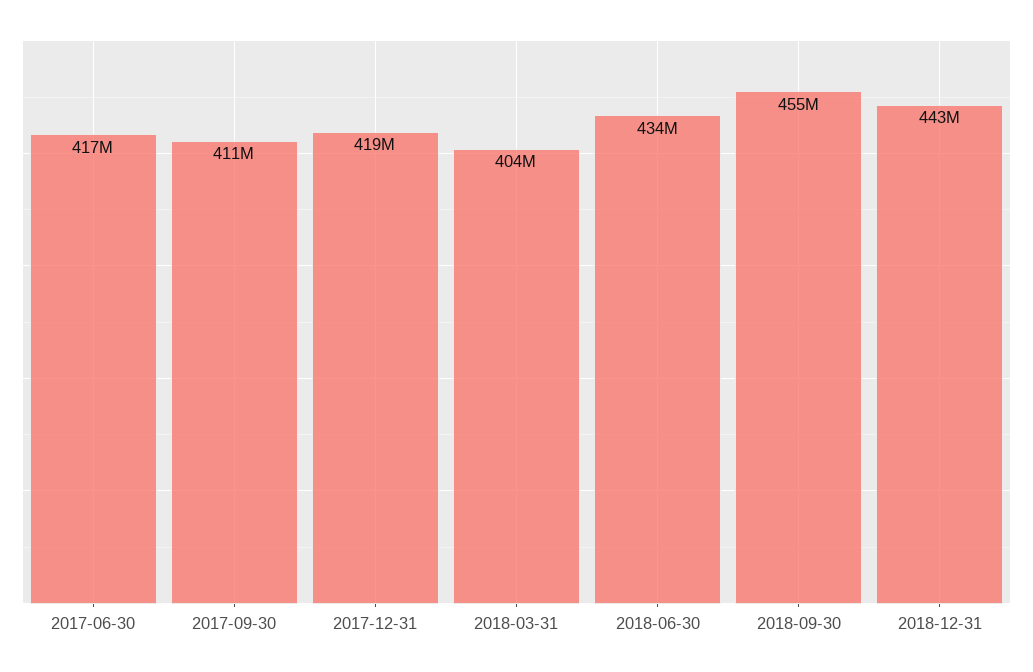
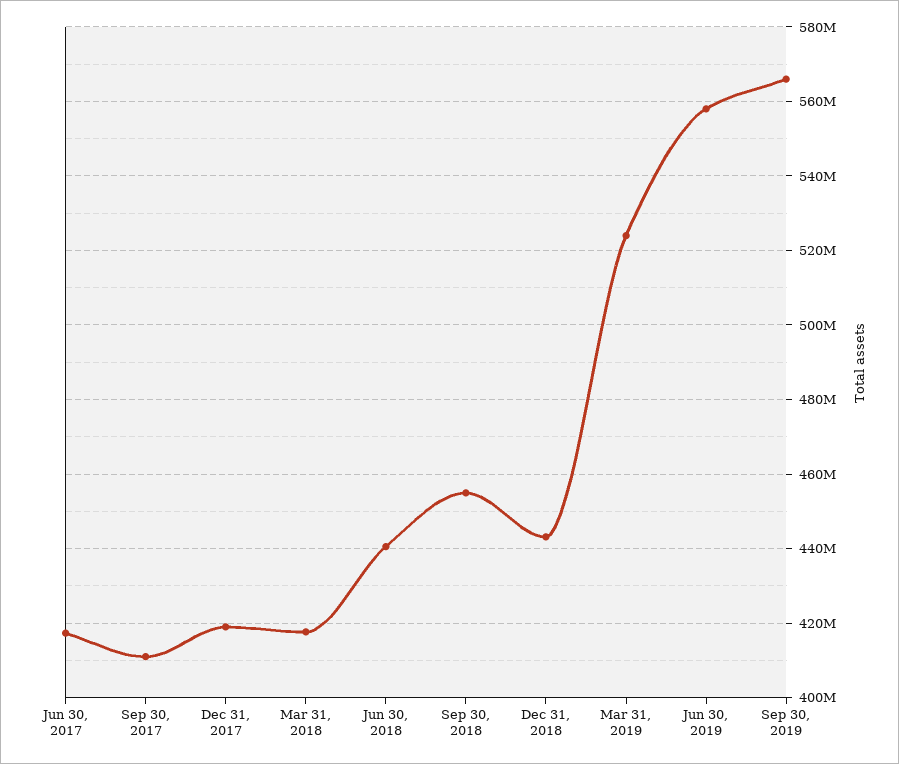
2018-03-31: 404000000 -> 418000000
2018-06-30: 434000000 -> 440000000
Mar 31, 2019: none -> 524000000
Jun 30, 2019: none -> 558000000
Sep 30, 2019: none -> 566000000

